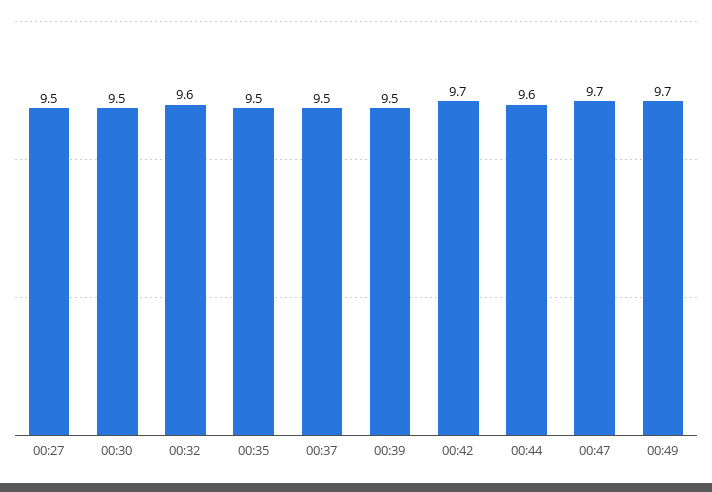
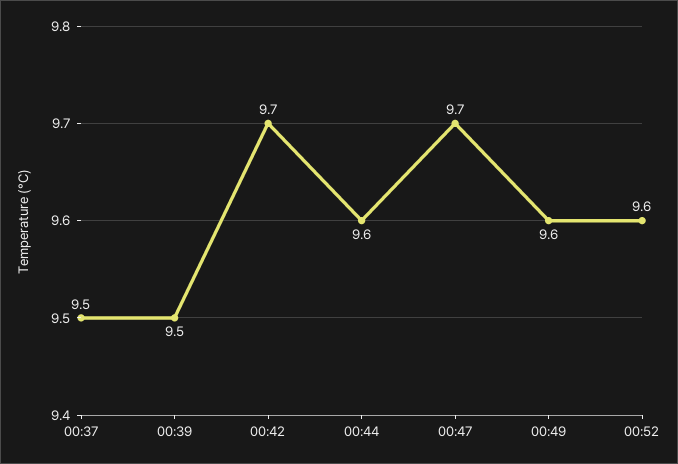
00:27: 9.5 -> none
00:30: 9.5 -> none
00:32: 9.6 -> none
00:35: 9.5 -> none
00:49: 9.7 -> 9.6
00:52: none -> 9.6

